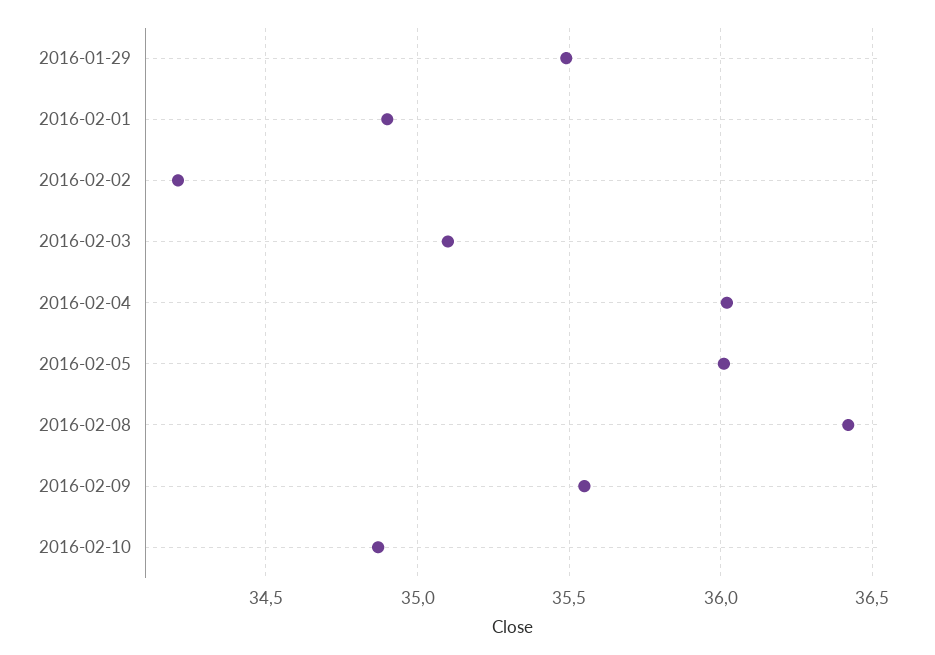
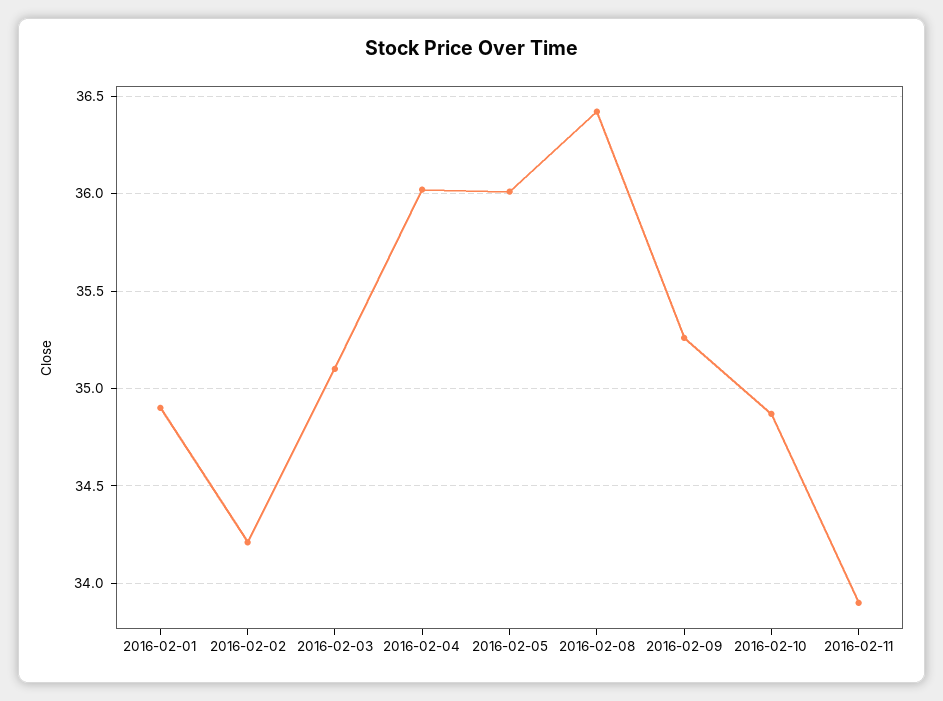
2016-01-29: 35.5 -> none
2016-02-09: 35.55 -> 35.25
2016-02-11: none -> 33.9

